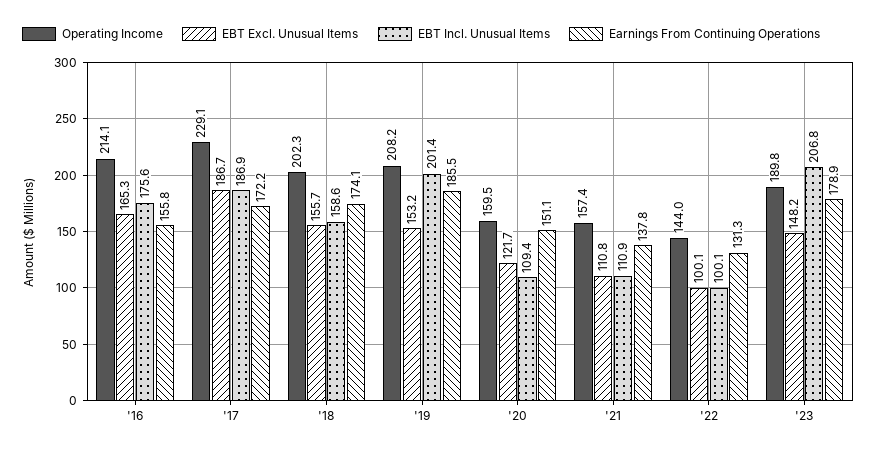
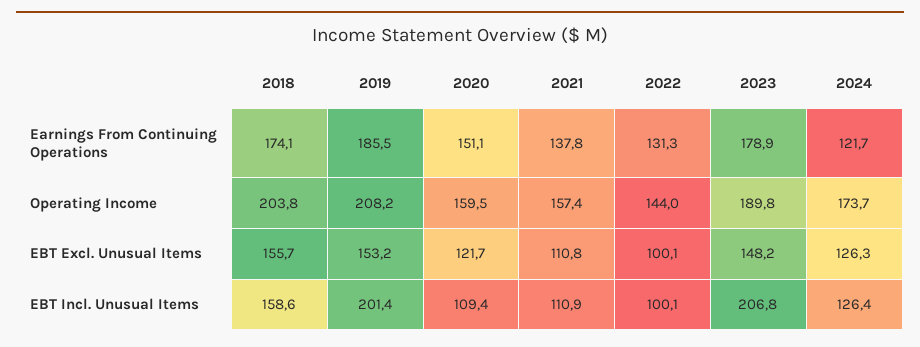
Operating Income, '16: 214.1 -> none
EBT Excl. Unusual Items, '16: 165.3 -> none
EBT Incl. Unusual Items, '16: 175.6 -> none
Earnings From Continuing Operations, '16: 155.8 -> none
Operating Income, '17: 229.1 -> none
EBT Excl. Unusual Items, '17: 186.7 -> none
EBT Incl. Unusual Items, '17: 186.9 -> none
Earnings From Continuing Operations, '17: 172.2 -> none
Operating Income, '18: 202.3 -> 203.8
Earnings From Continuing Operations, 2024: none -> 121.7
Operating Income, 2024: none -> 173.7
EBT Excl. Unusual Items, 2024: none -> 126.3
EBT Incl. Unusual Items, 2024: none -> 126.4

